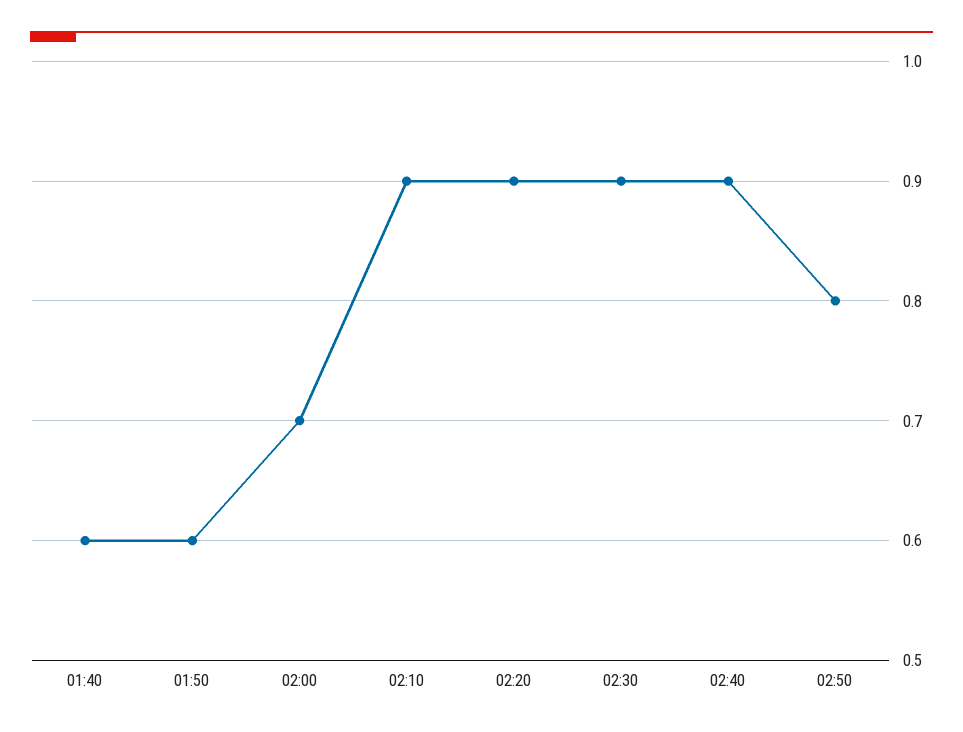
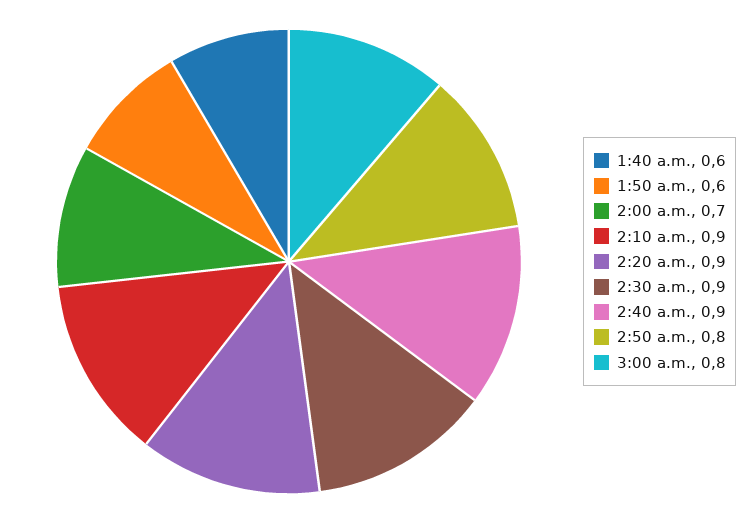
3:00 a.m.: none -> 0.8

